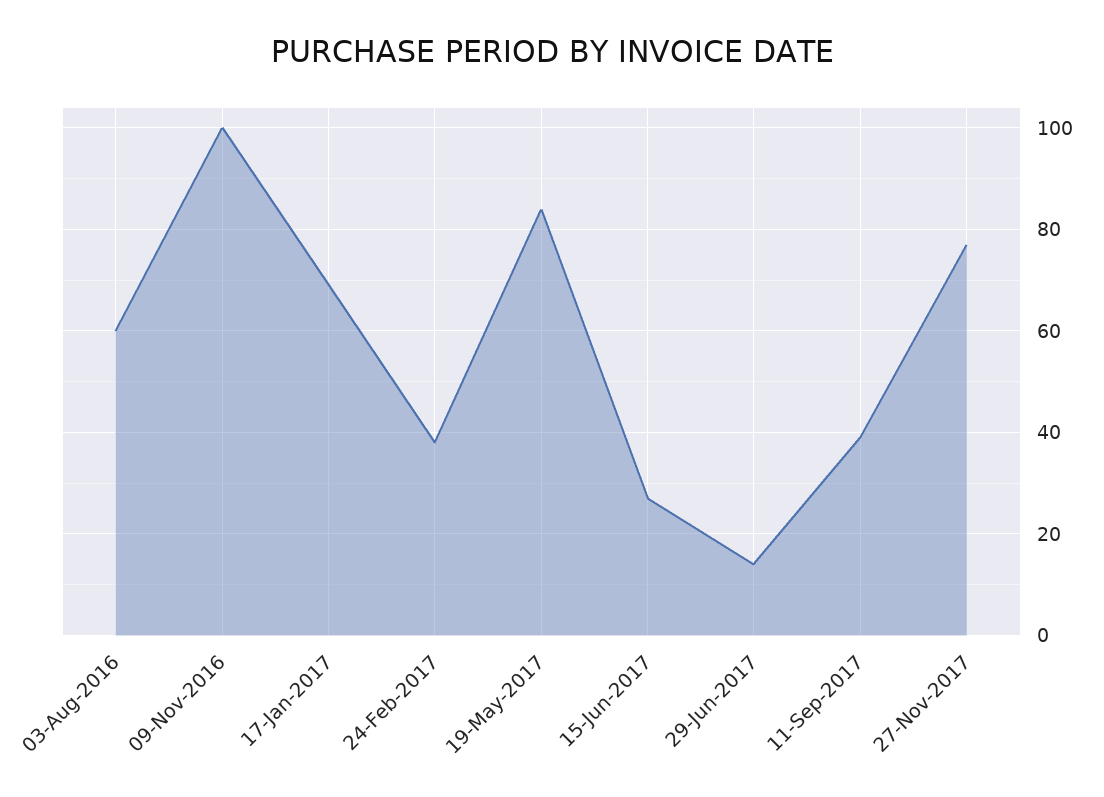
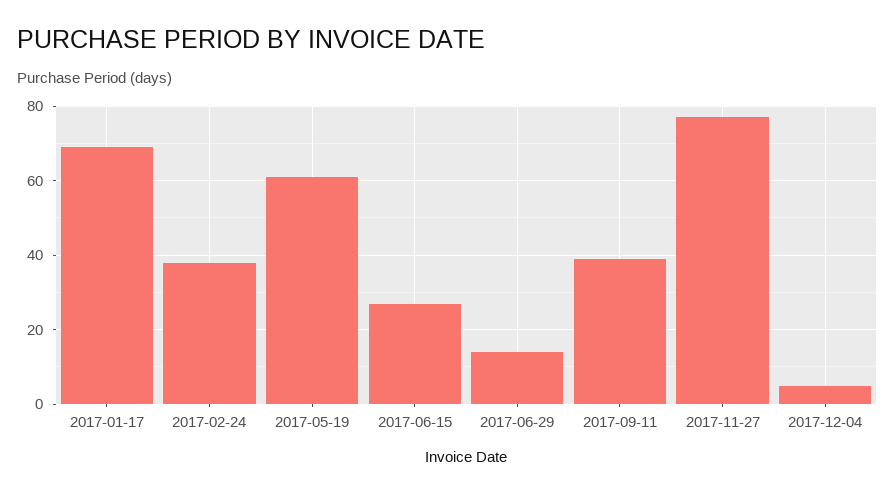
03-Aug-2016: 60 -> none
09-Nov-2016: 100 -> none
19-May-2017: 85 -> 60
2017-12-04: none -> 5

